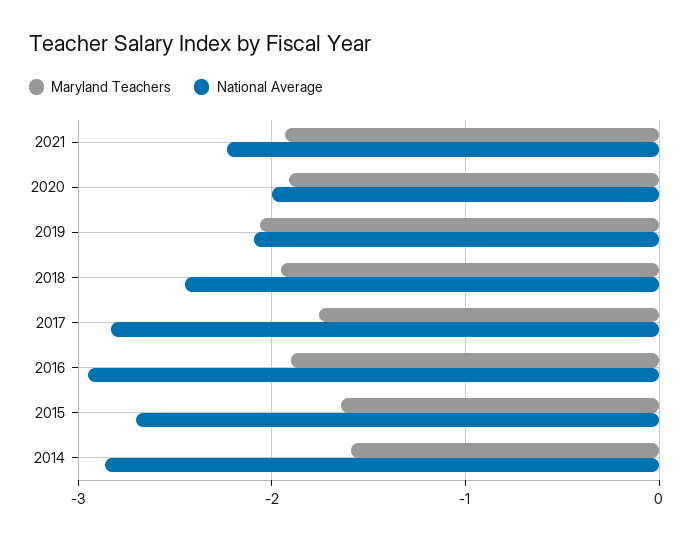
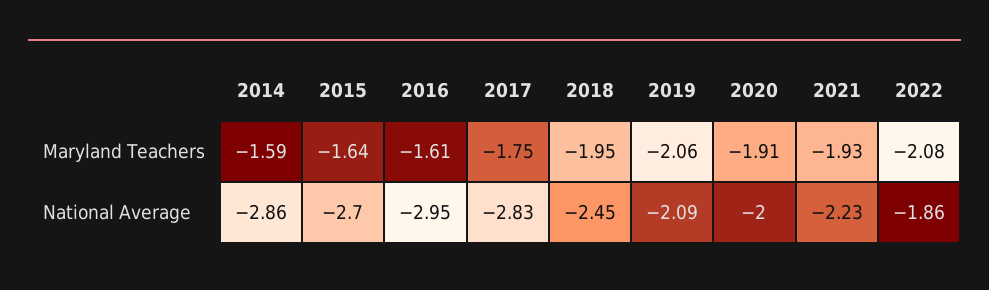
Maryland Teachers, 2016: -1.9 -> -1.61
Maryland Teachers, 2022: none -> -2.08
National Average, 2022: none -> -1.86

